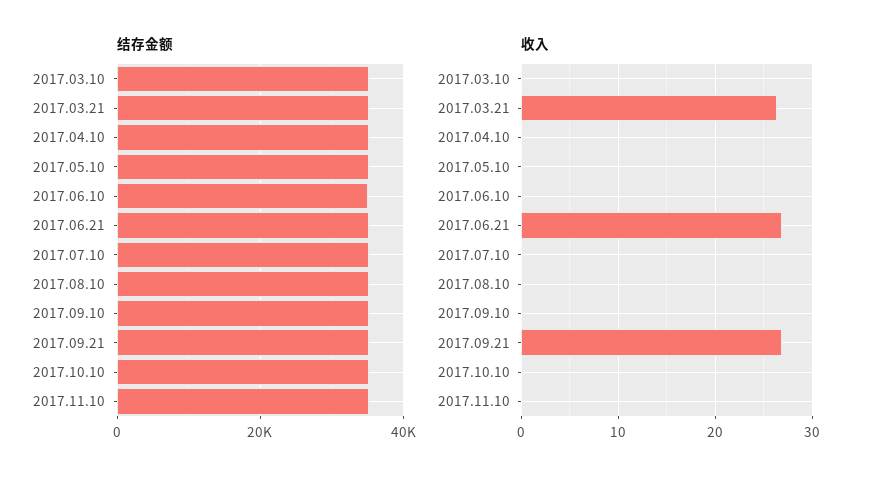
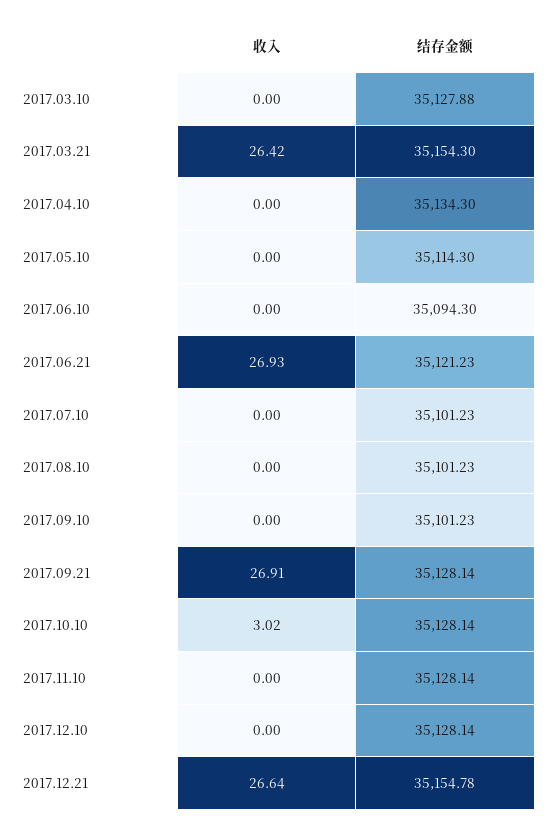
收入, 2017.10.10: 0 -> 3.02
收入, 2017.12.10: none -> 0
结存金额, 2017.12.10: none -> 35128.14
收入, 2017.12.21: none -> 26.64
结存金额, 2017.12.21: none -> 35154.78

